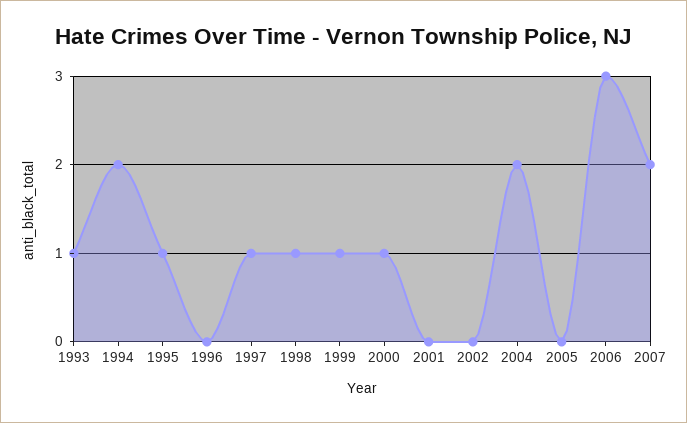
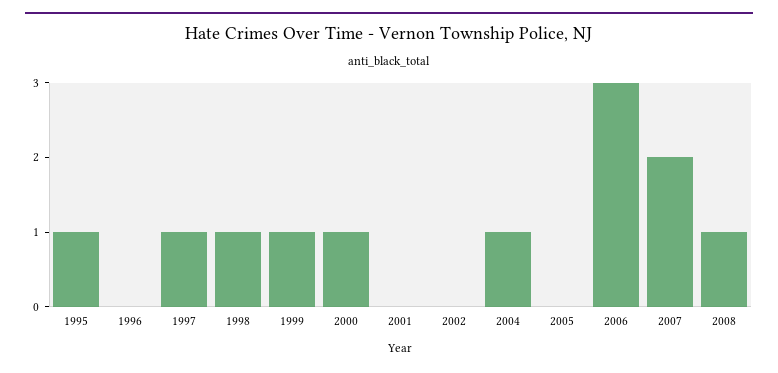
1993: 1 -> none
1994: 2 -> none
2004: 2 -> 1
2008: none -> 1

